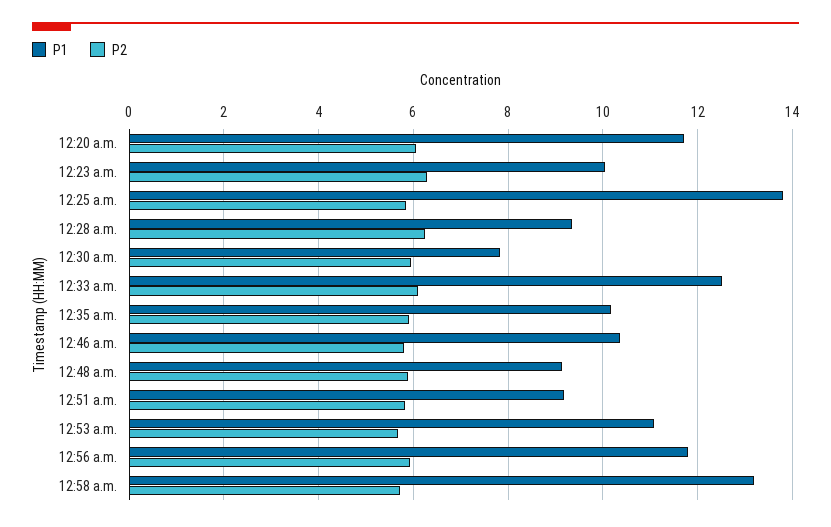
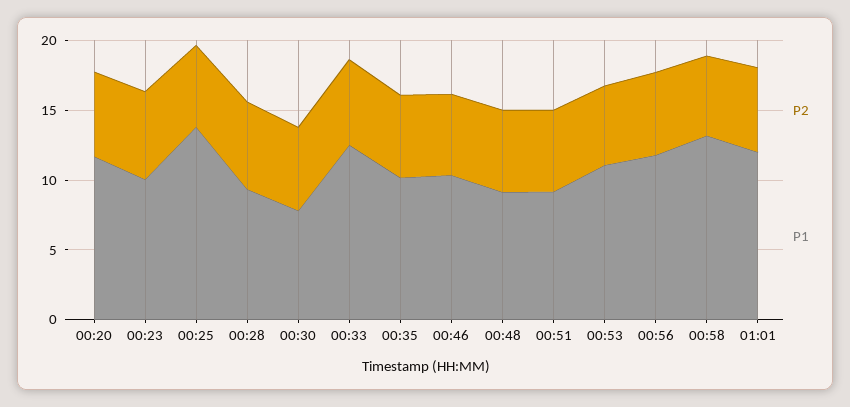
P2, 01:01: none -> 6
P1, 01:01: none -> 12

